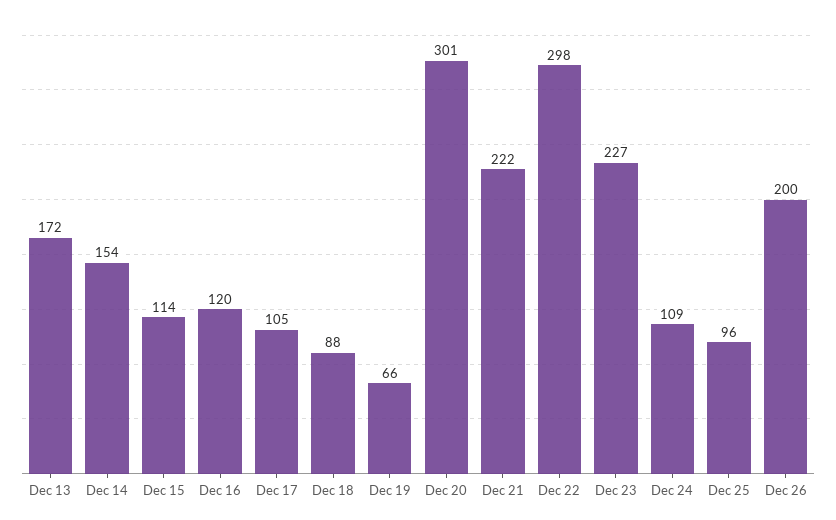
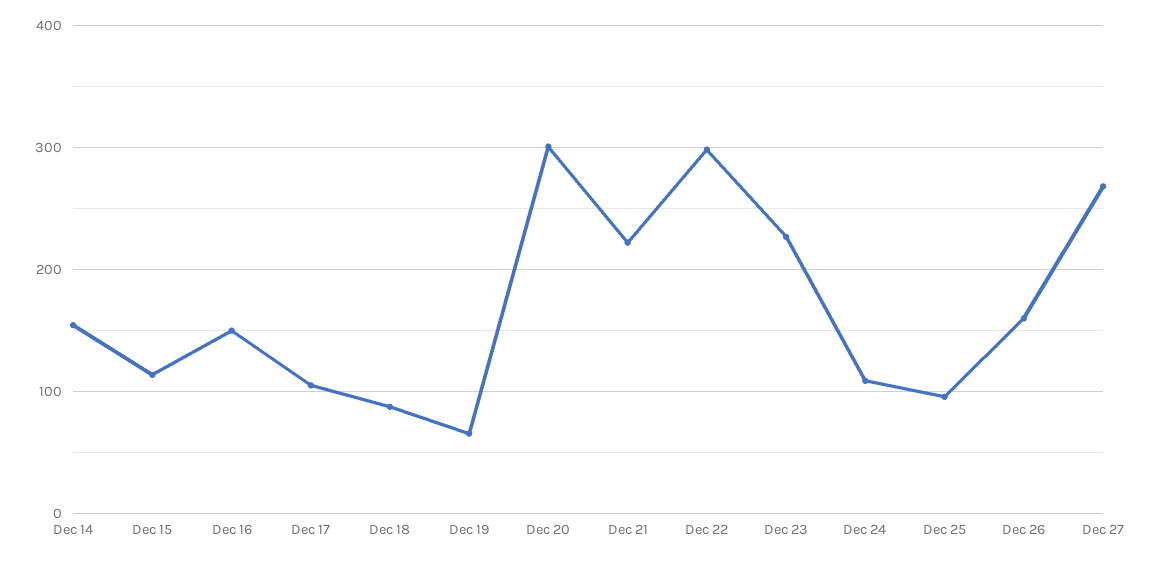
Dec 13: 172 -> none
Dec 16: 120 -> 150
Dec 26: 200 -> 160
Dec 27: none -> 270

